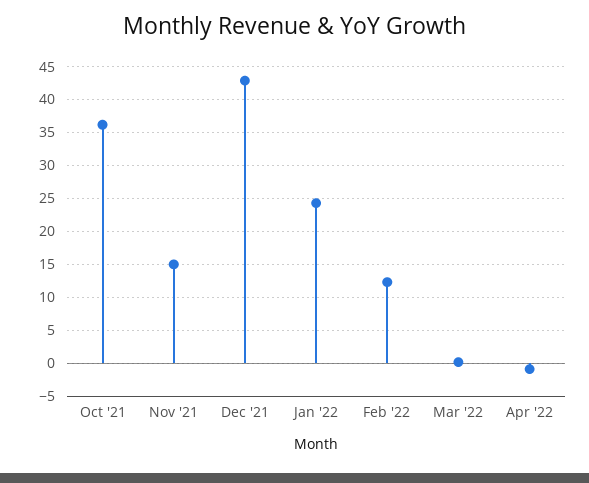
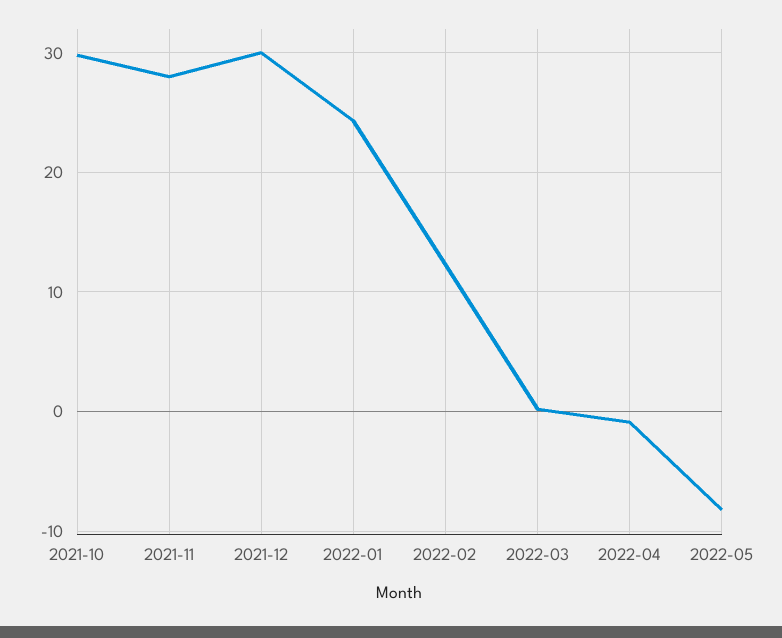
Oct '21: 36 -> 30
Nov '21: 15 -> 28
Dec '21: 43 -> 30
2022-05: none -> -8

